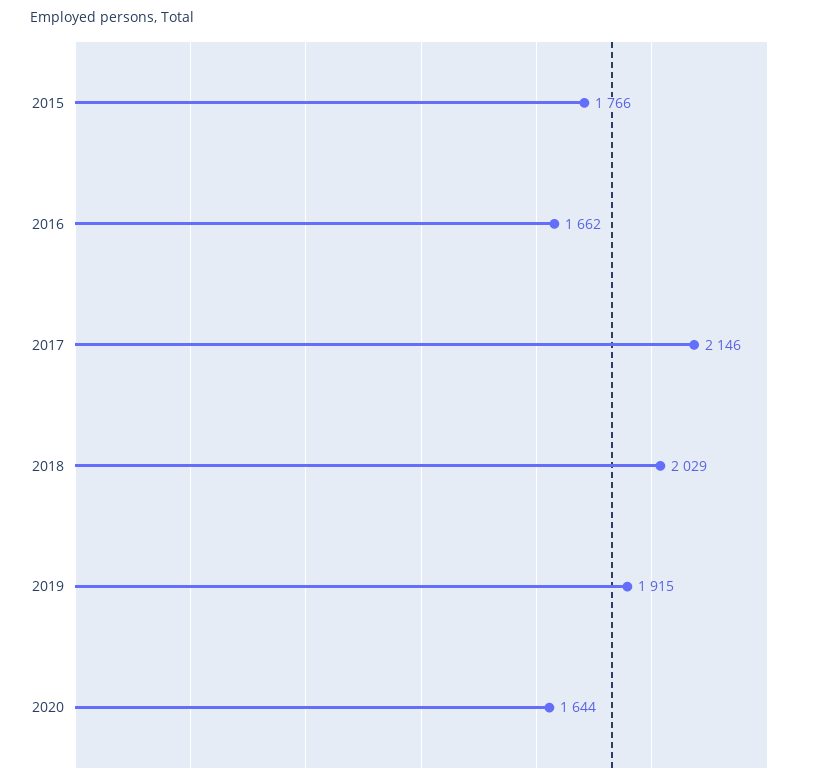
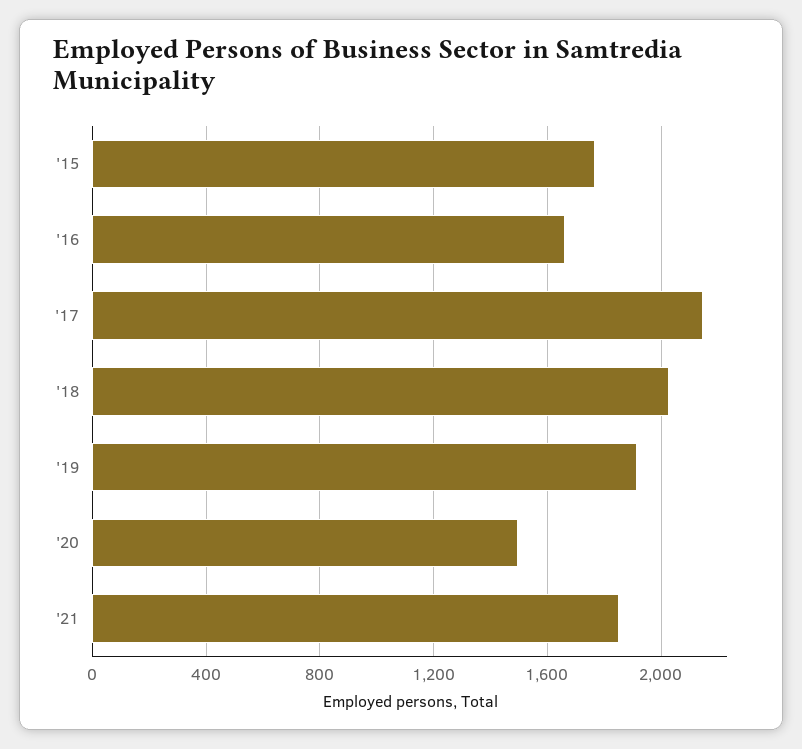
2020: 1644 -> 1500
'21: none -> 1850

